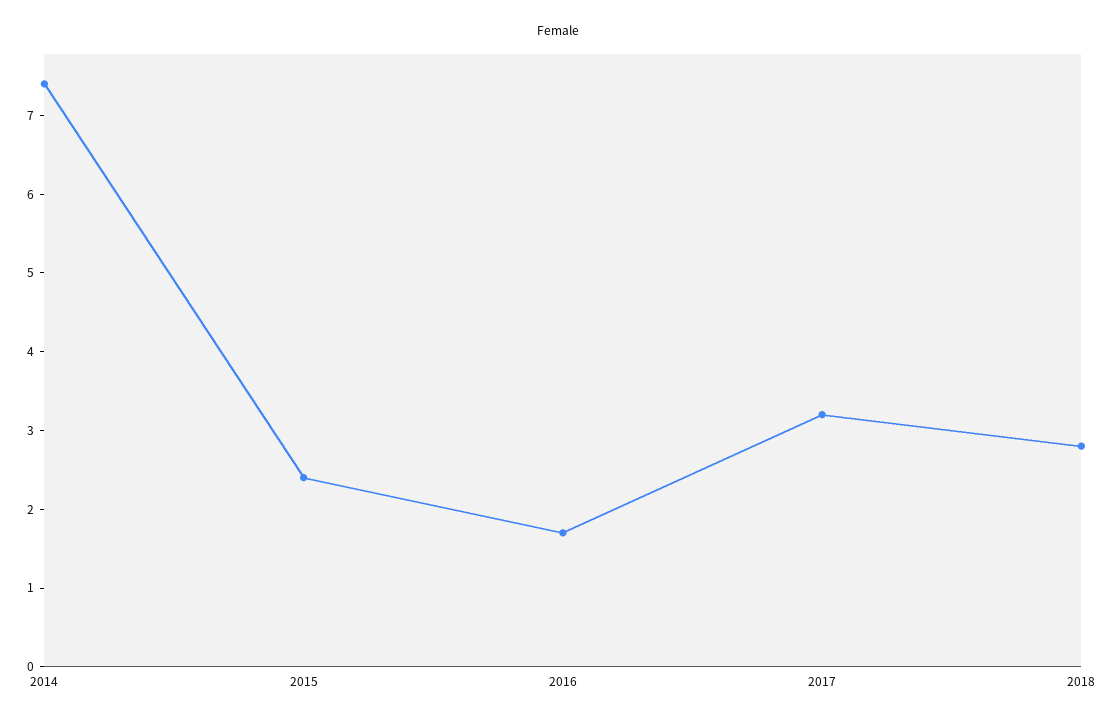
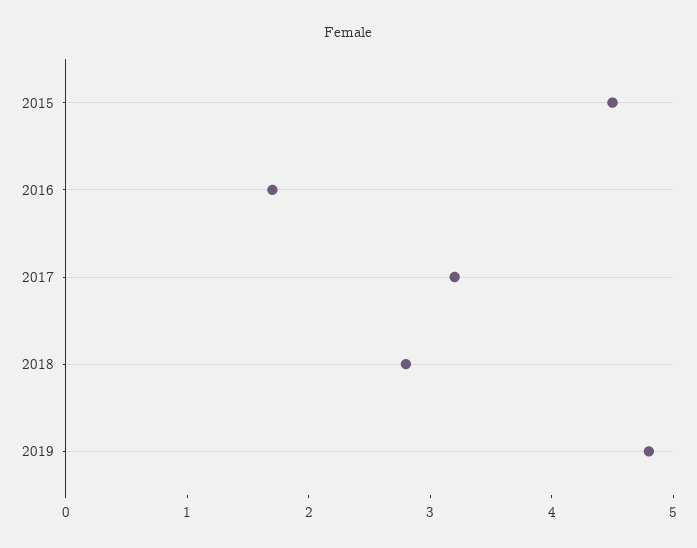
2014: 7.5 -> none
2015: 2.5 -> 4.5
2019: none -> 4.8

